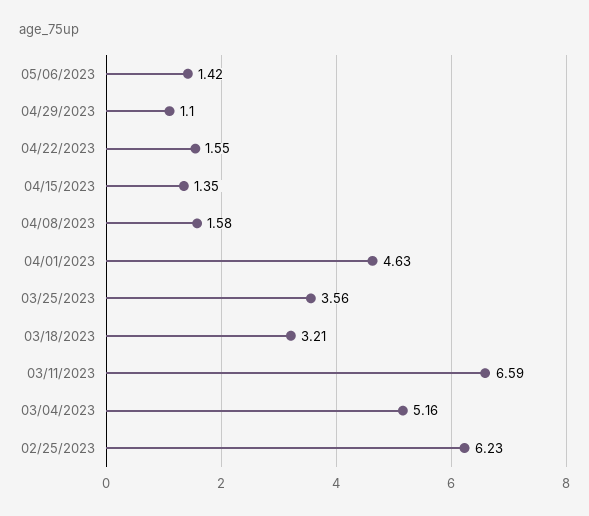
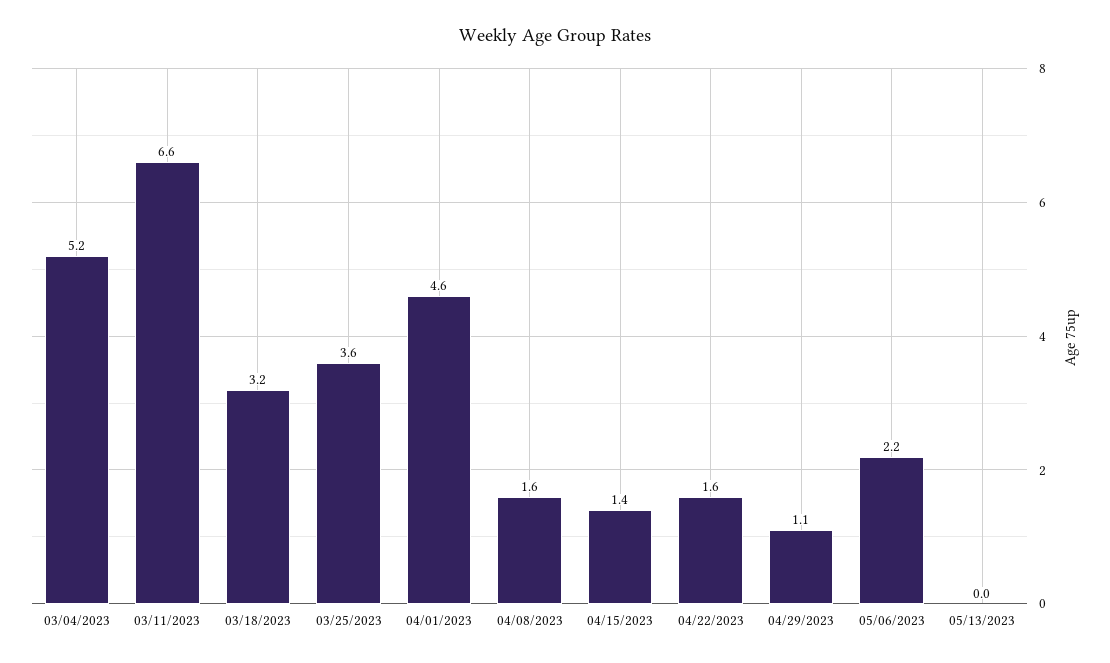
05/06/2023: 1.42 -> 2.2
02/25/2023: 6.23 -> none
05/13/2023: none -> 0

